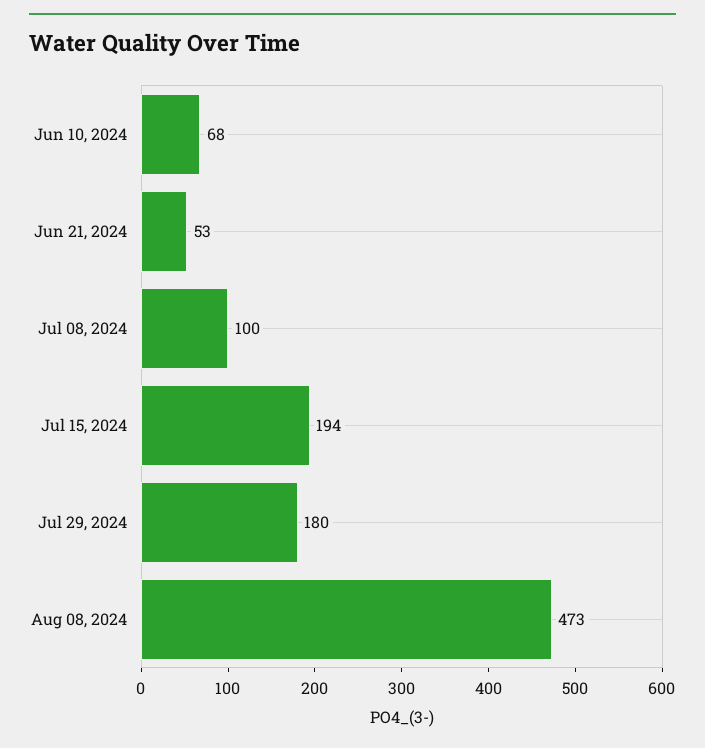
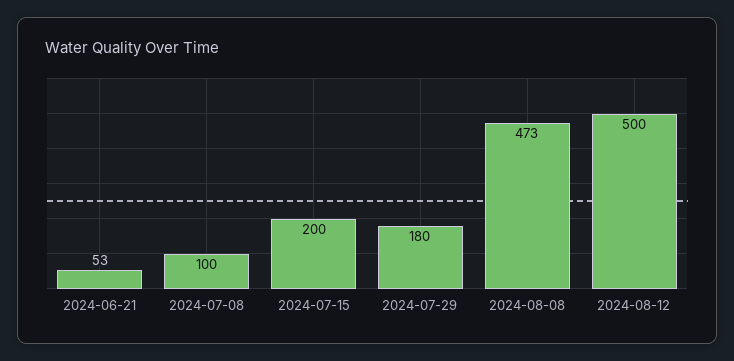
Jun 10, 2024: 68 -> none
Jul 15, 2024: 194 -> 200
2024-08-12: none -> 500

